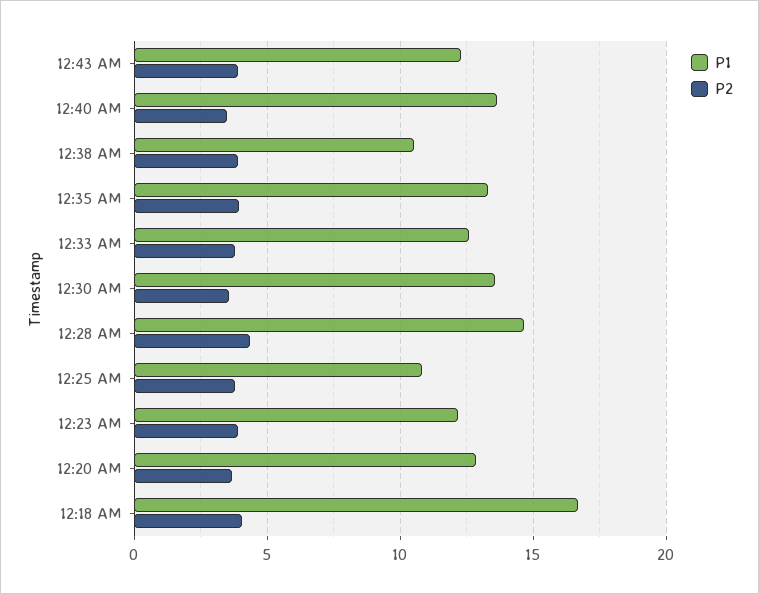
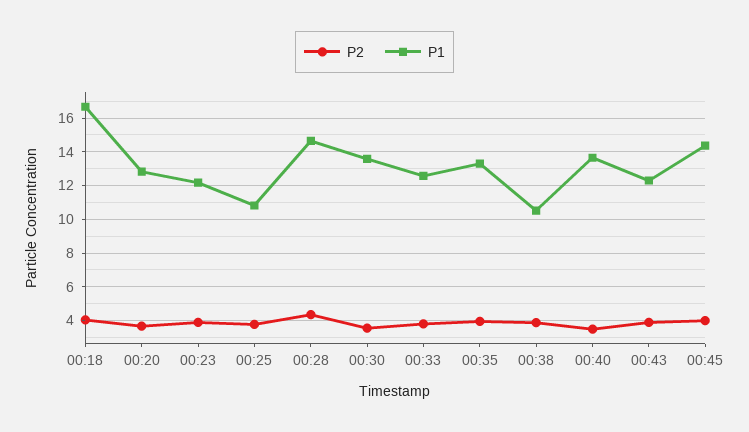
P2, 00:45: none -> 4
P1, 00:45: none -> 14.5

